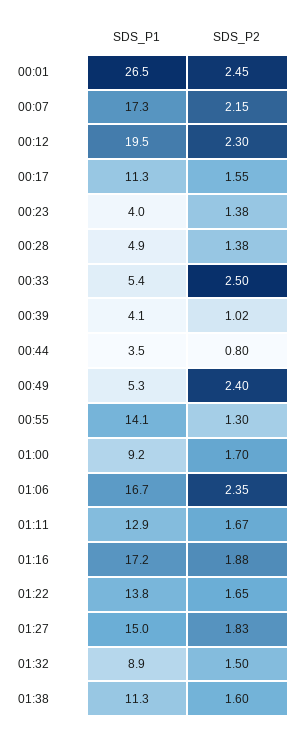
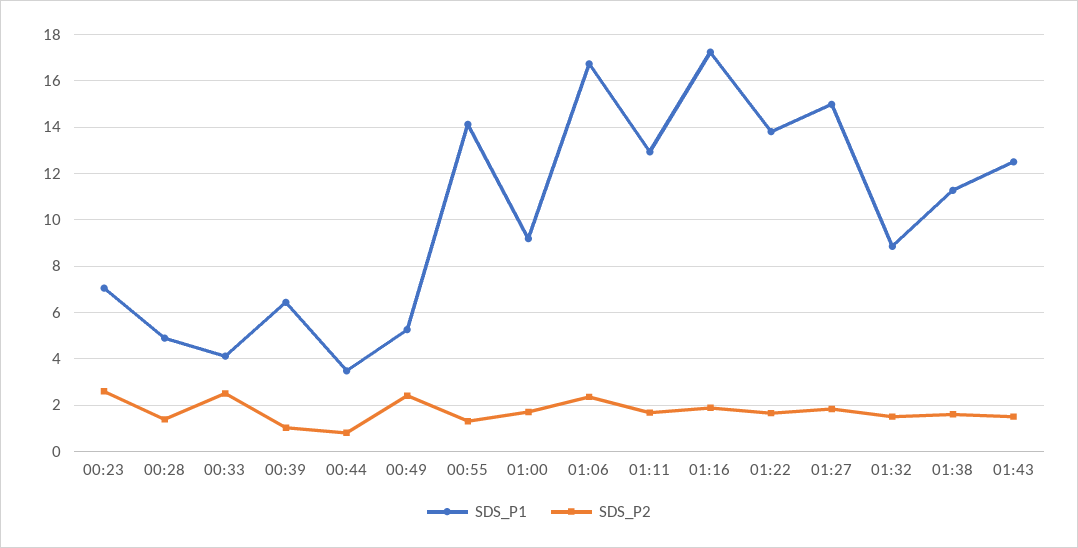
SDS_P1, 00:01: 26.5 -> none
SDS_P2, 00:01: 2.45 -> none
SDS_P1, 00:07: 17.3 -> none
SDS_P2, 00:07: 2.15 -> none
SDS_P1, 00:12: 19.5 -> none
SDS_P2, 00:12: 2.3 -> none
SDS_P1, 00:17: 11.3 -> none
SDS_P2, 00:17: 1.55 -> none
SDS_P1, 00:23: 4 -> 7
SDS_P2, 00:23: 1.38 -> 2.5
SDS_P1, 00:33: 5.4 -> 4
SDS_P1, 00:39: 4.1 -> 6.5
SDS_P1, 01:43: none -> 12.5
SDS_P2, 01:43: none -> 1.5

